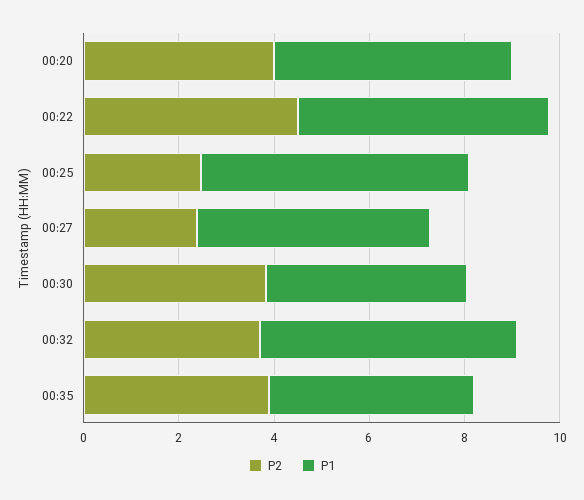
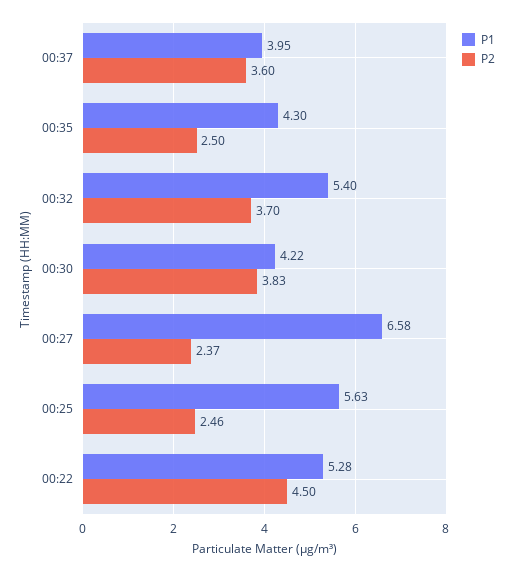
P2, 00:20: 4 -> none
P1, 00:20: 5 -> none
P1, 00:27: 5 -> 6.58
P2, 00:35: 4 -> 2.5
P1, 00:37: none -> 3.95
P2, 00:37: none -> 3.6

